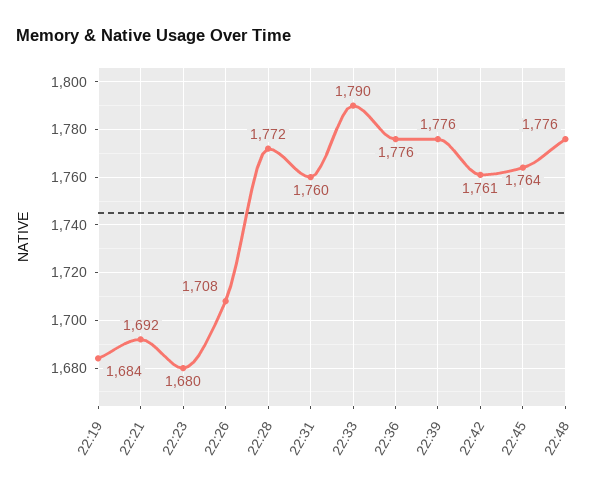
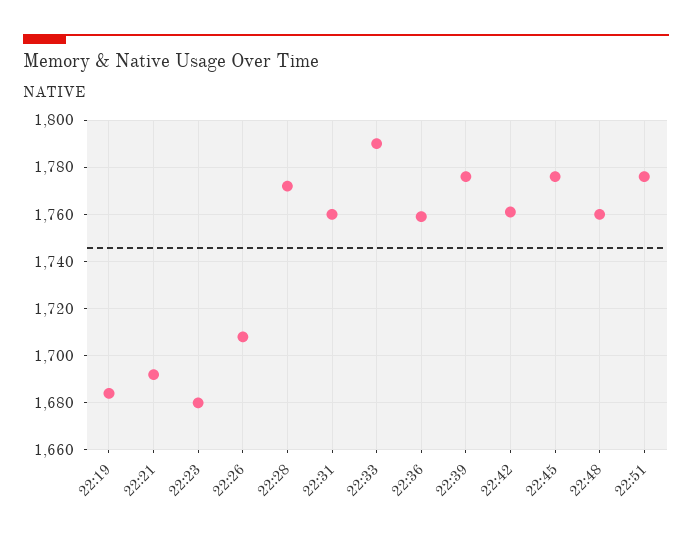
22:36: 1776 -> 1760
22:45: 1764 -> 1775
22:48: 1776 -> 1760
22:51: none -> 1775

